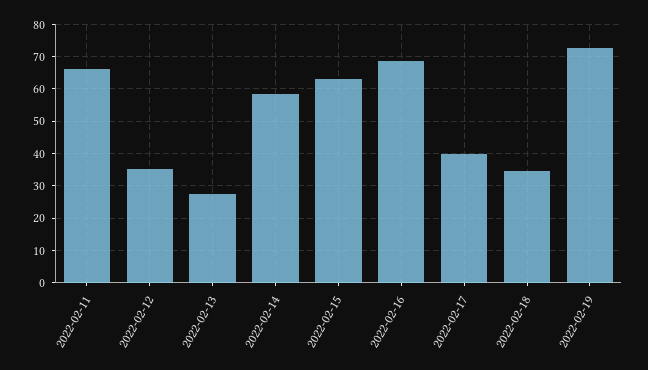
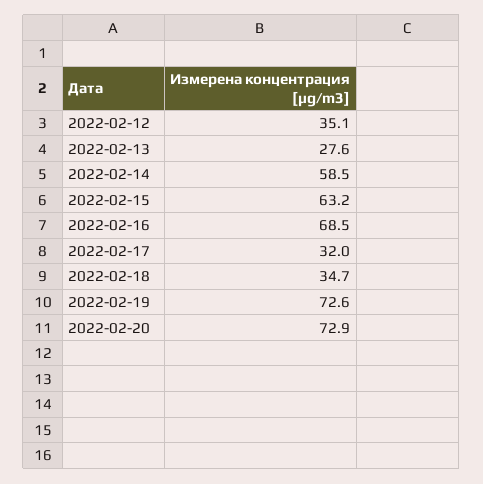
2022-02-11: 66 -> none
2022-02-17: 40 -> 32
2022-02-20: none -> 72.9

